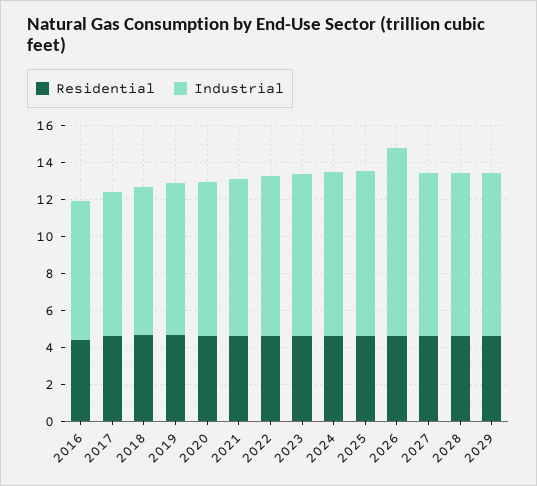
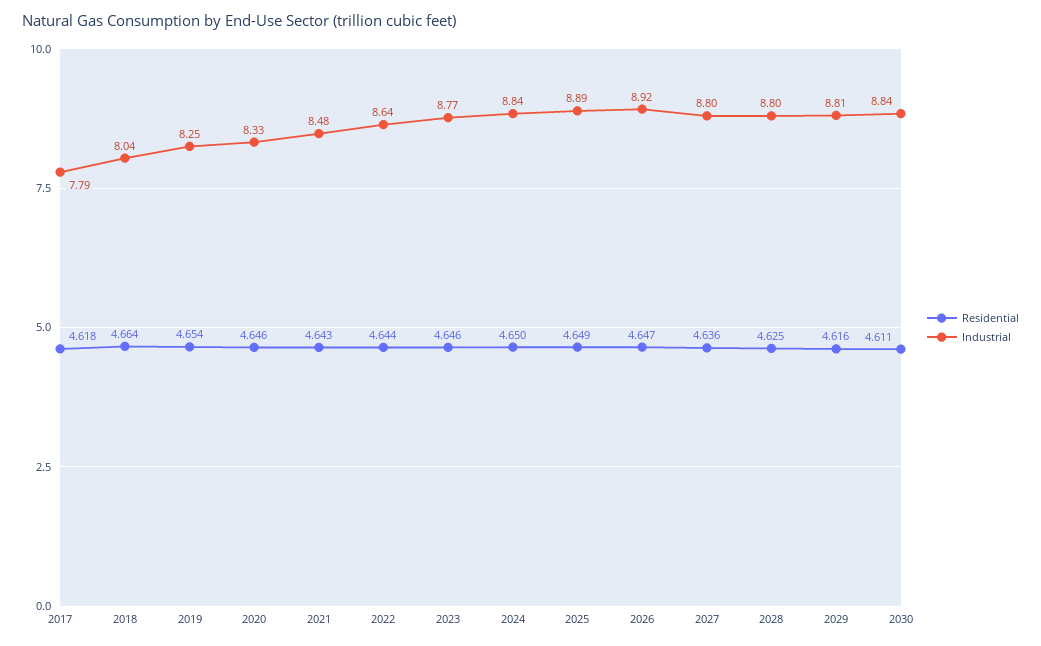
Residential, 2016: 4.5 -> none
Industrial, 2016: 7.5 -> none
Industrial, 2026: 10 -> 8.92
Residential, 2030: none -> 4.611
Industrial, 2030: none -> 8.84

